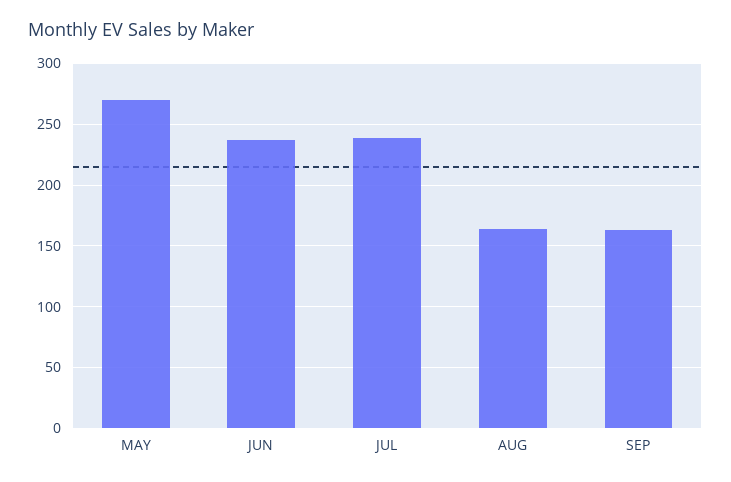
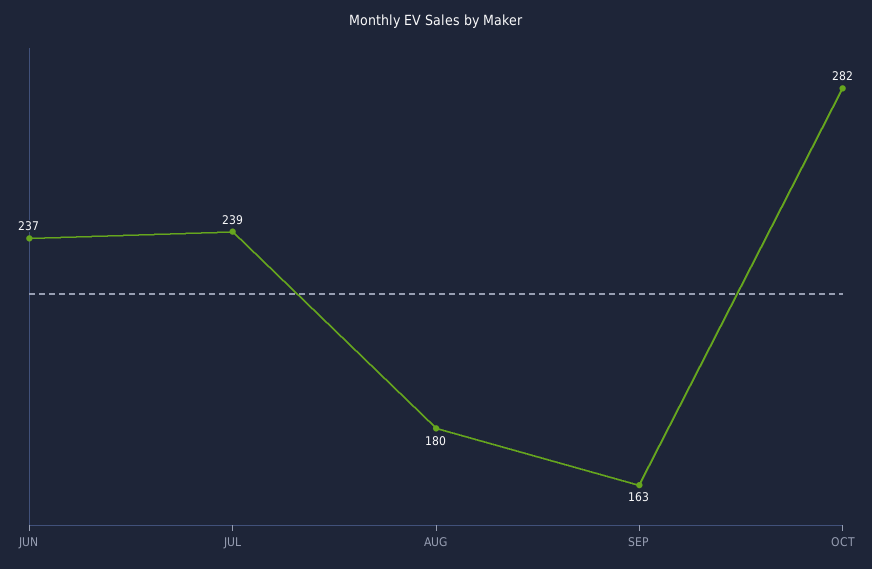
MAY: 270 -> none
AUG: 165 -> 180
OCT: none -> 282

